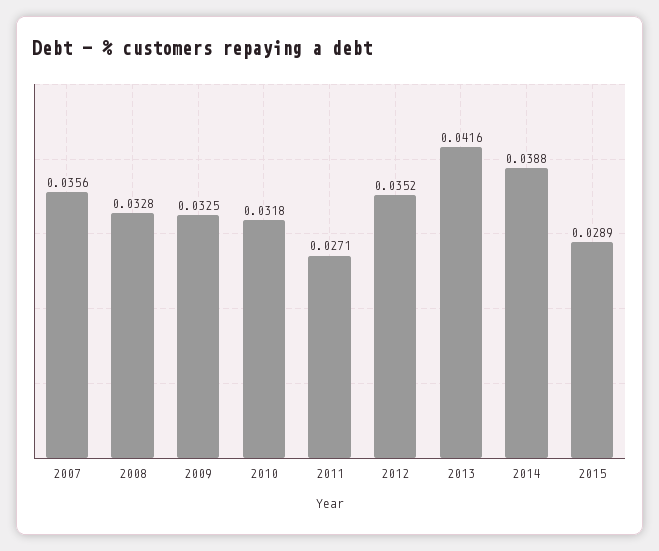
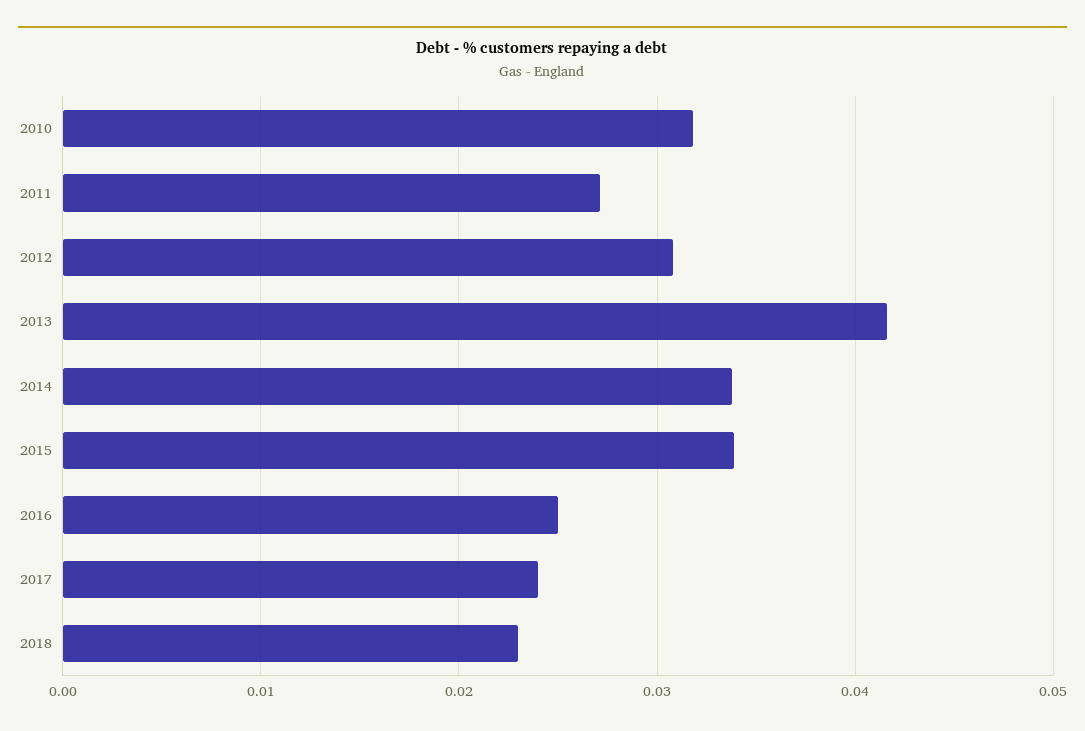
2007: 0.0356 -> none
2008: 0.0328 -> none
2009: 0.0325 -> none
2012: 0.0352 -> 0.031
2014: 0.0388 -> 0.034
2015: 0.0289 -> 0.034
2016: none -> 0.025
2017: none -> 0.024
2018: none -> 0.023

